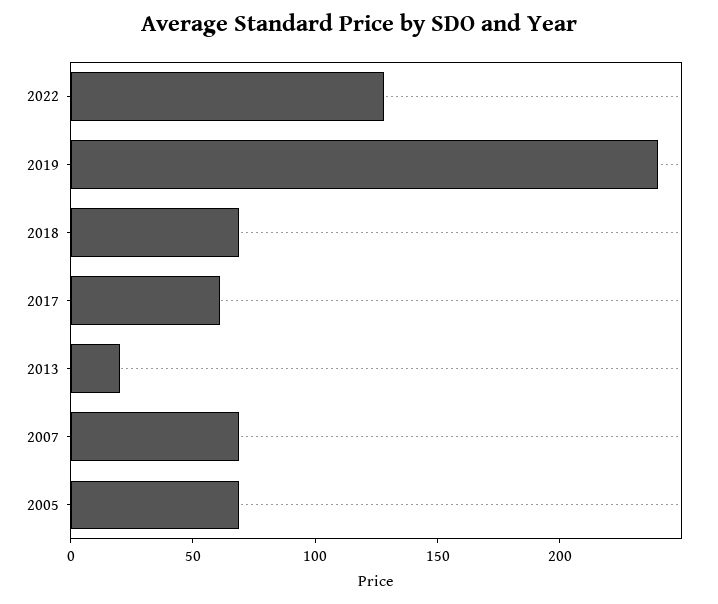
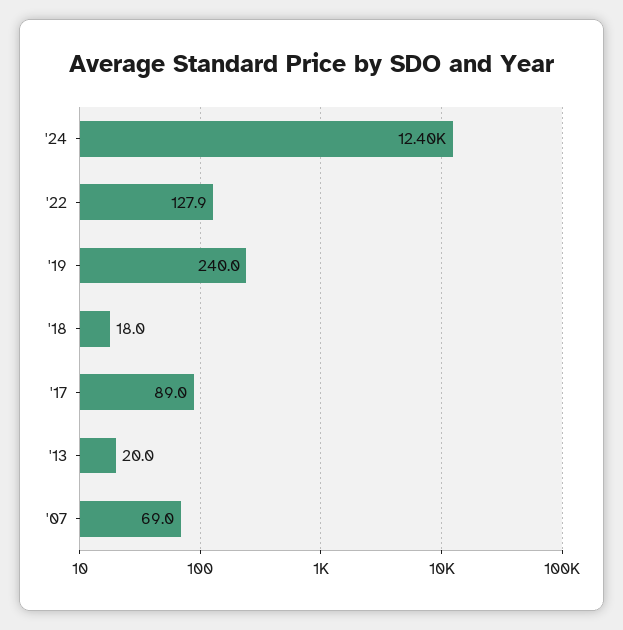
2018: 70 -> 18
2017: 60 -> 89
2005: 70 -> none
'24: none -> 12400

